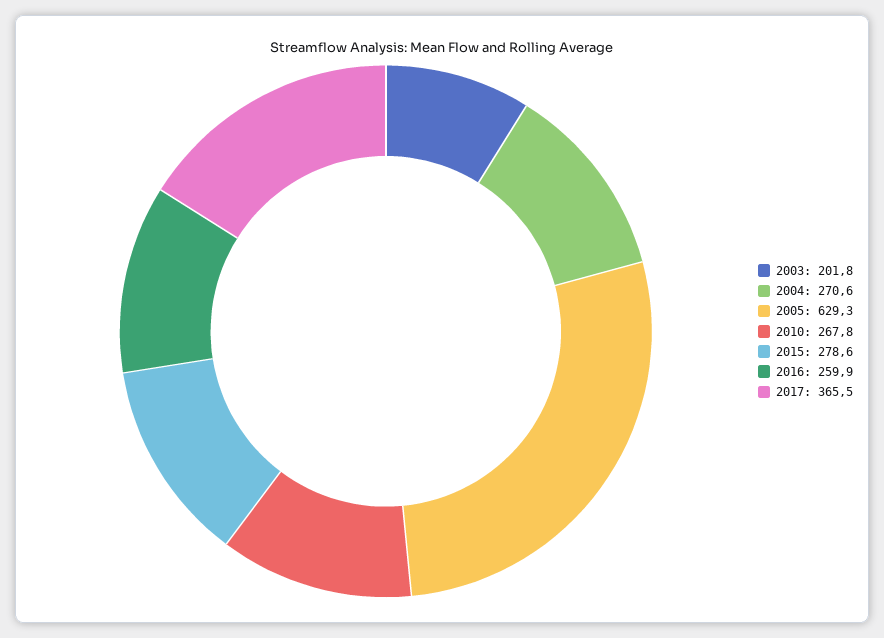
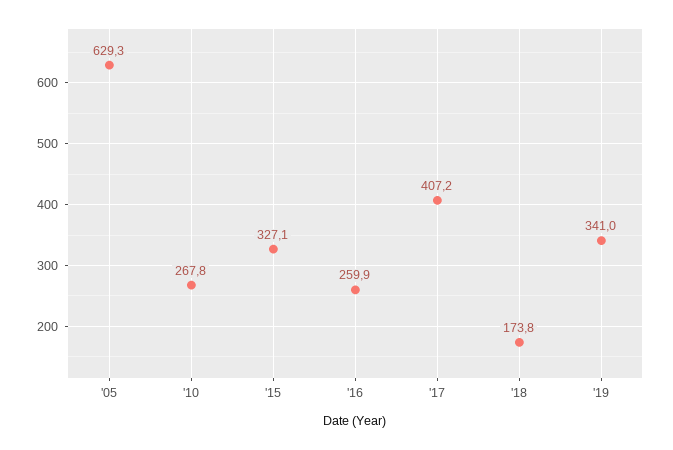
2003: 201.8 -> none
2004: 270.6 -> none
2015: 278.6 -> 327.1
2017: 365.5 -> 407.2
'18: none -> 173.8
'19: none -> 341

